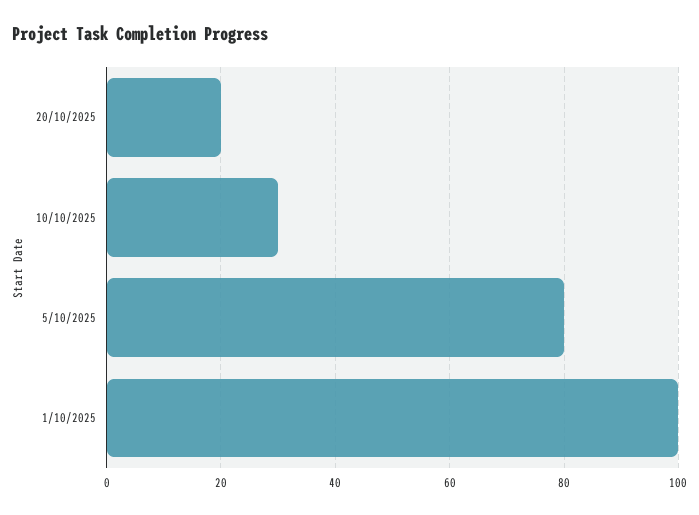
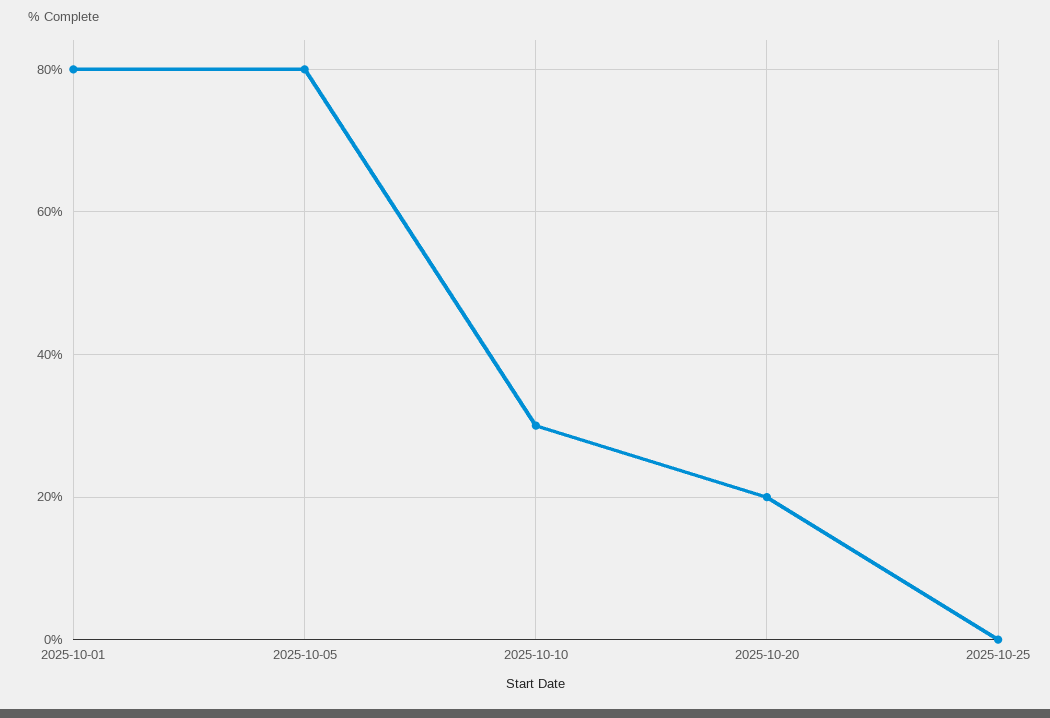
1/10/2025: 100 -> 80
2025-10-25: none -> 0

